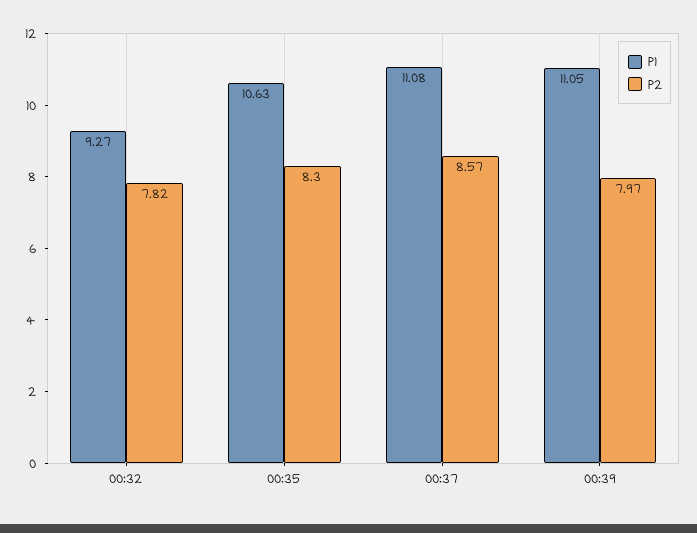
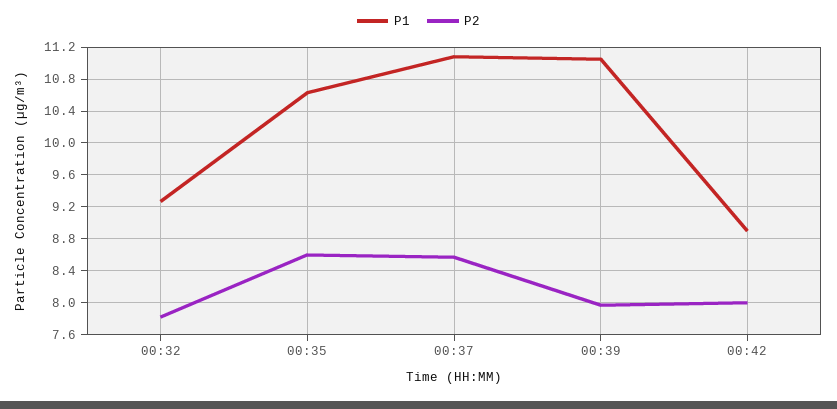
P2, 00:35: 8.3 -> 8.6
P1, 00:42: none -> 8.9
P2, 00:42: none -> 8

